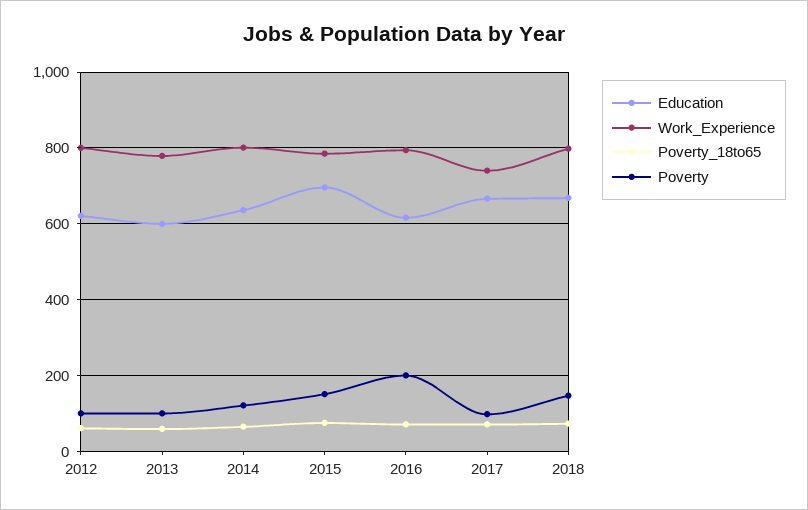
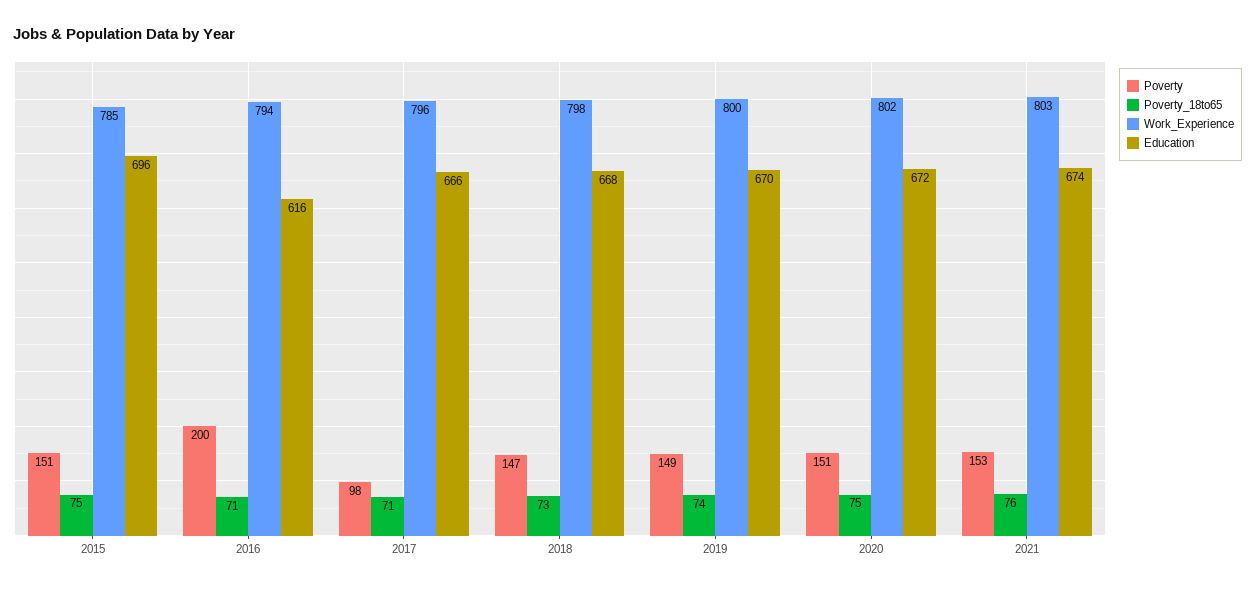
Education, 2012: 620 -> none
Work_Experience, 2012: 800 -> none
Poverty_18to65, 2012: 60 -> none
Poverty, 2012: 100 -> none
Education, 2013: 600 -> none
Work_Experience, 2013: 780 -> none
Poverty_18to65, 2013: 60 -> none
Poverty, 2013: 100 -> none
Education, 2014: 640 -> none
Work_Experience, 2014: 800 -> none
Poverty_18to65, 2014: 60 -> none
Poverty, 2014: 120 -> none
Work_Experience, 2017: 740 -> 796
Poverty, 2019: none -> 149
Poverty_18to65, 2019: none -> 74
Work_Experience, 2019: none -> 800
Education, 2019: none -> 670
Poverty, 2020: none -> 151
Poverty_18to65, 2020: none -> 75
Work_Experience, 2020: none -> 802
Education, 2020: none -> 672
Poverty, 2021: none -> 153
Poverty_18to65, 2021: none -> 76
Work_Experience, 2021: none -> 803
Education, 2021: none -> 674

